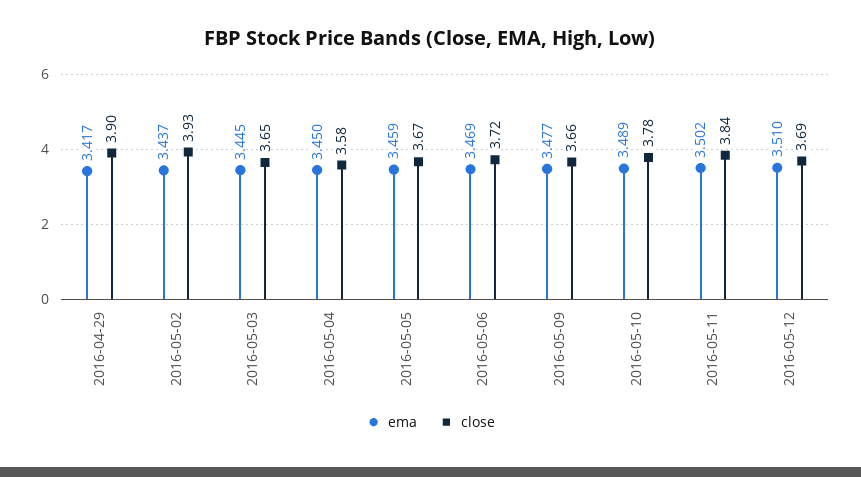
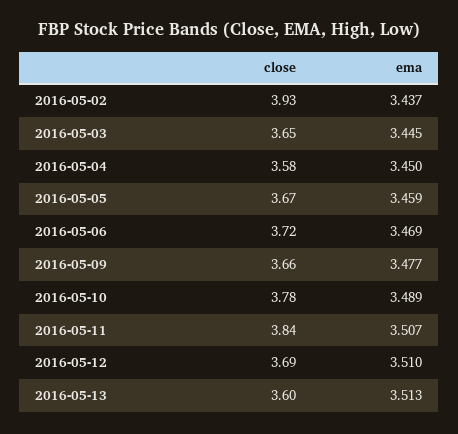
ema, 2016-04-29: 3.417 -> none
close, 2016-04-29: 3.9 -> none
ema, 2016-05-11: 3.502 -> 3.507
close, 2016-05-13: none -> 3.6
ema, 2016-05-13: none -> 3.513

